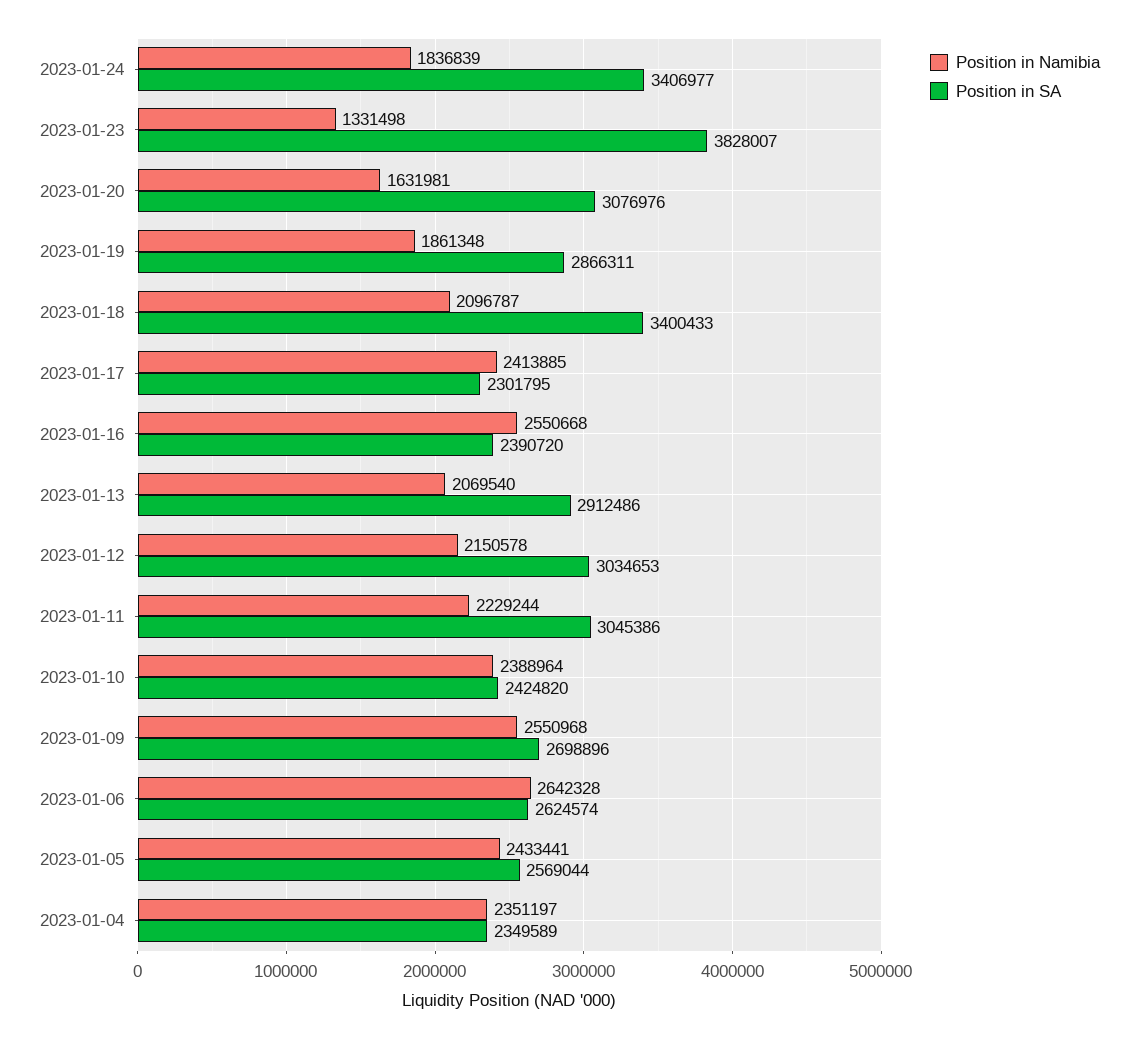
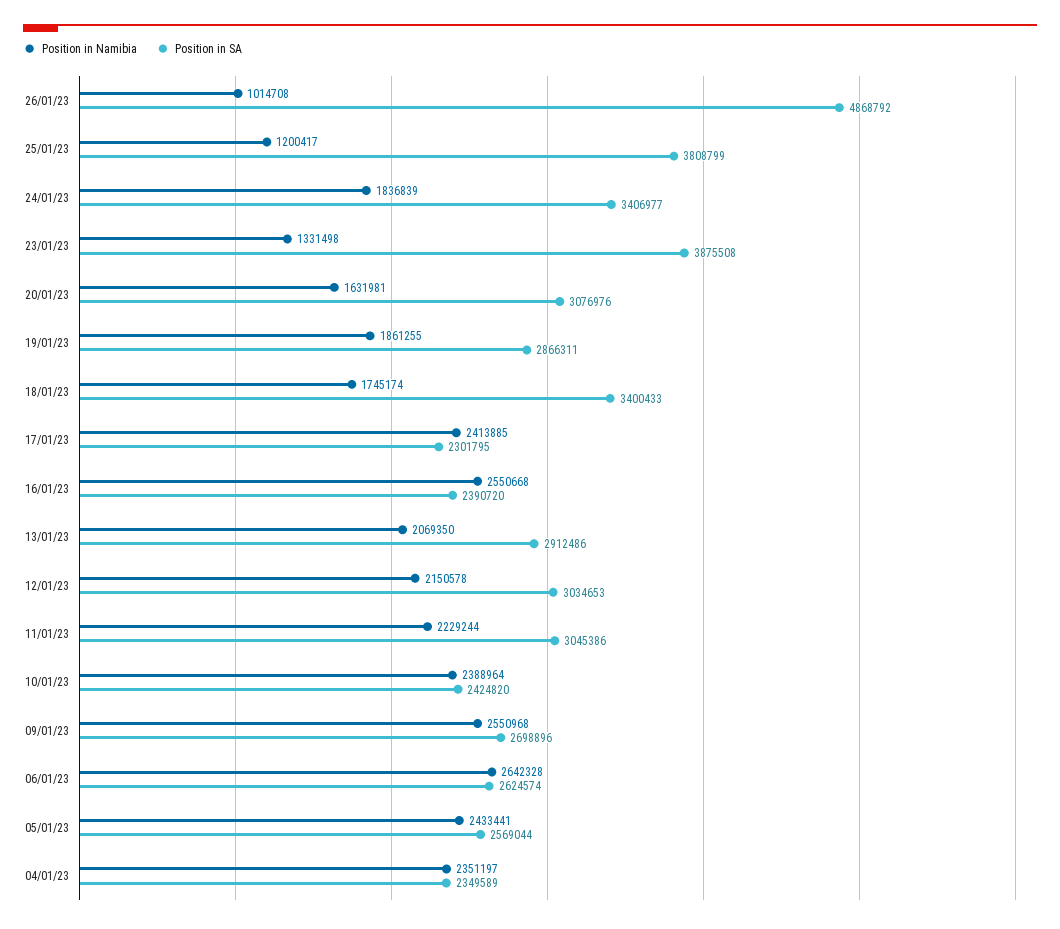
Position in SA, 2023-01-23: 3828007 -> 3875508
Position in Namibia, 2023-01-19: 1861348 -> 1861255
Position in Namibia, 2023-01-18: 2096787 -> 1745174
Position in Namibia, 2023-01-13: 2069540 -> 2069350
Position in Namibia, 26/01/23: none -> 1014708
Position in SA, 26/01/23: none -> 4868792
Position in Namibia, 25/01/23: none -> 1200417
Position in SA, 25/01/23: none -> 3808799

